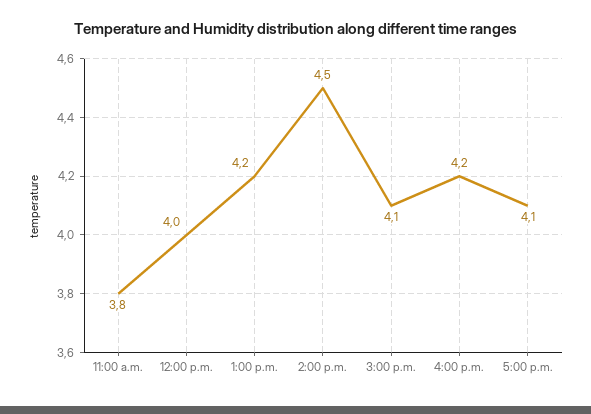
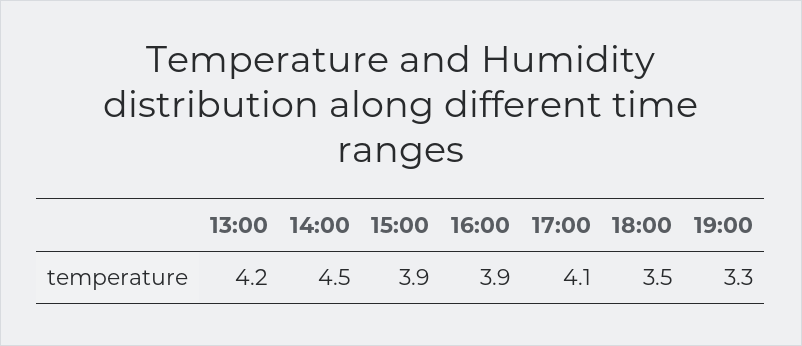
11:00 a.m.: 3.8 -> none
12:00 p.m.: 4 -> none
3:00 p.m.: 4.1 -> 3.9
4:00 p.m.: 4.2 -> 3.9
18:00: none -> 3.5
19:00: none -> 3.3

